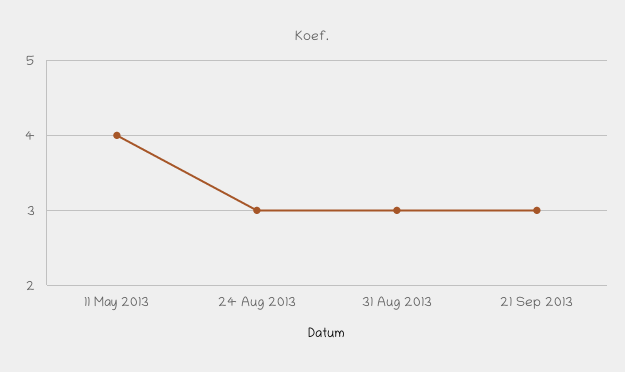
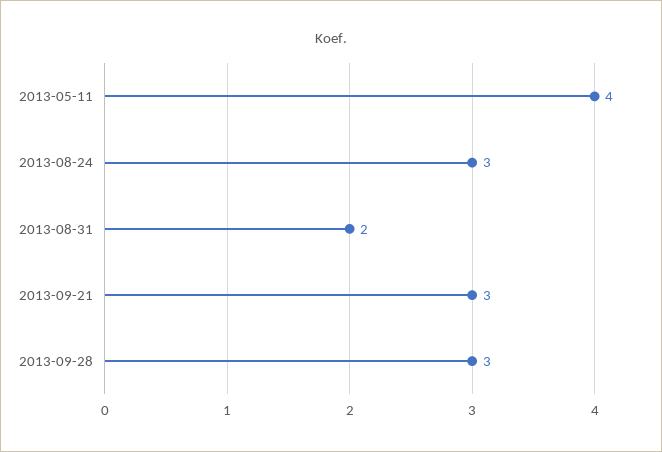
31 Aug 2013: 3 -> 2
2013-09-28: none -> 3

